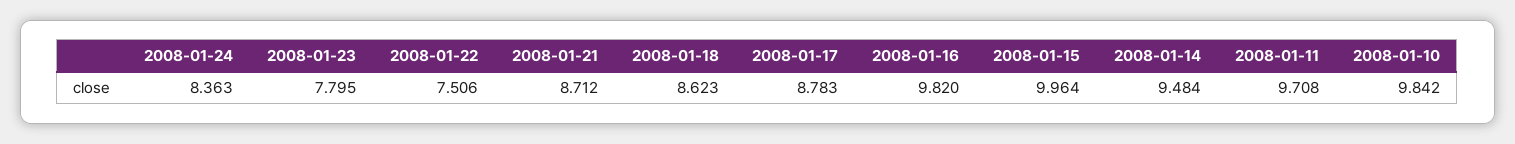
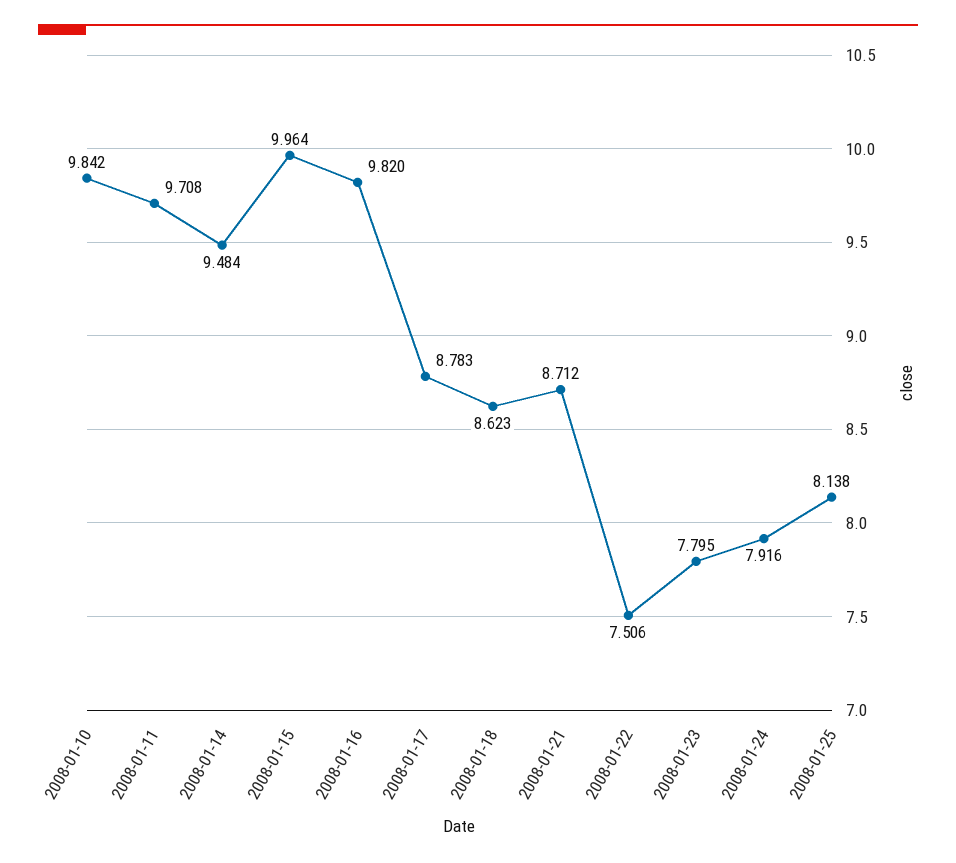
2008-01-24: 8.363 -> 7.916
2008-01-25: none -> 8.138

